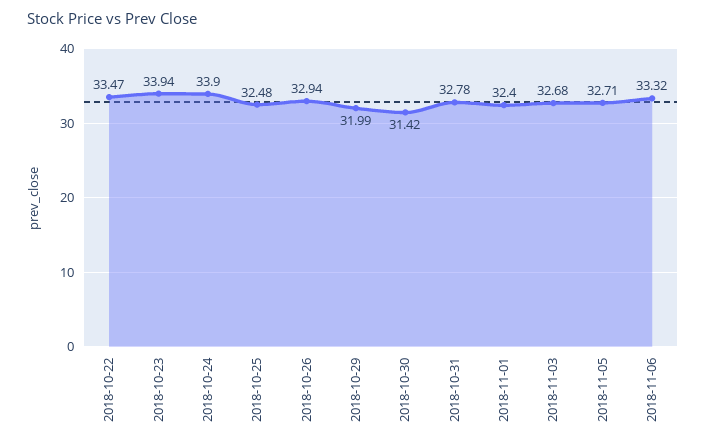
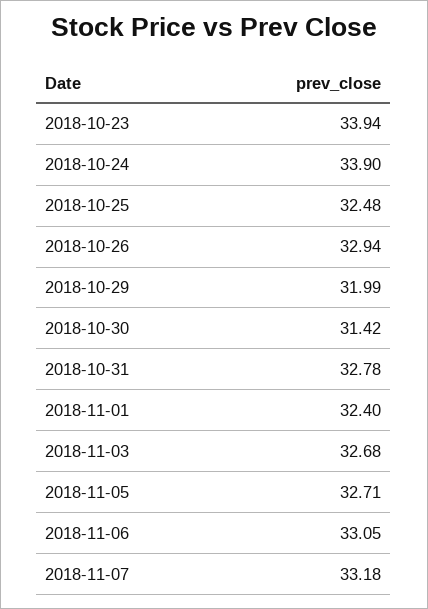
2018-10-22: 33.47 -> none
2018-11-06: 33.32 -> 33.05
2018-11-07: none -> 33.18

